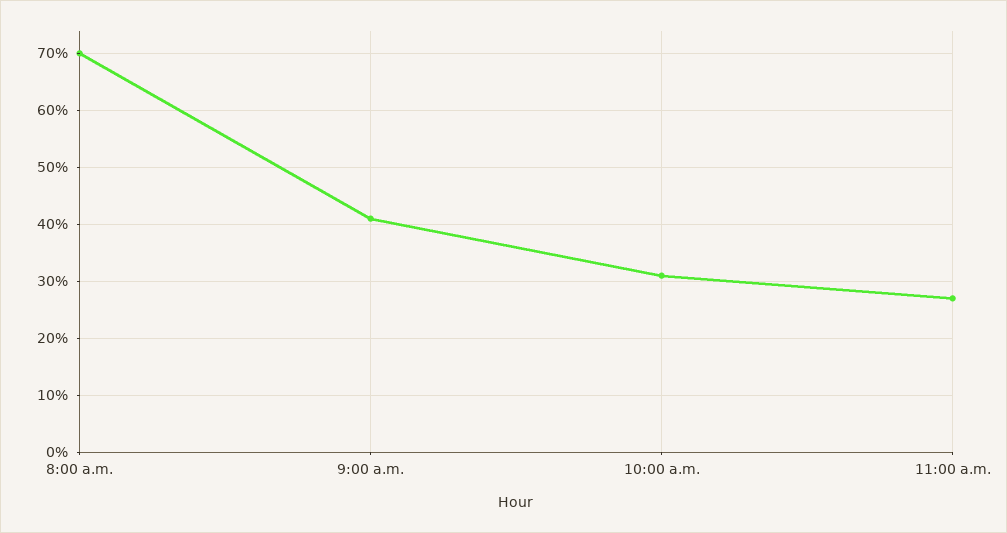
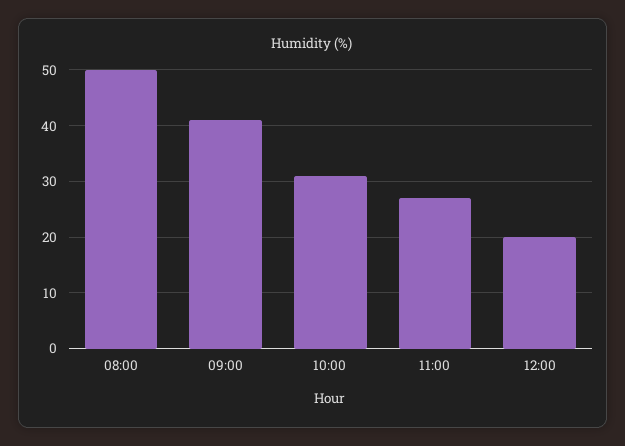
8:00 a.m.: 70 -> 50
12:00: none -> 20

